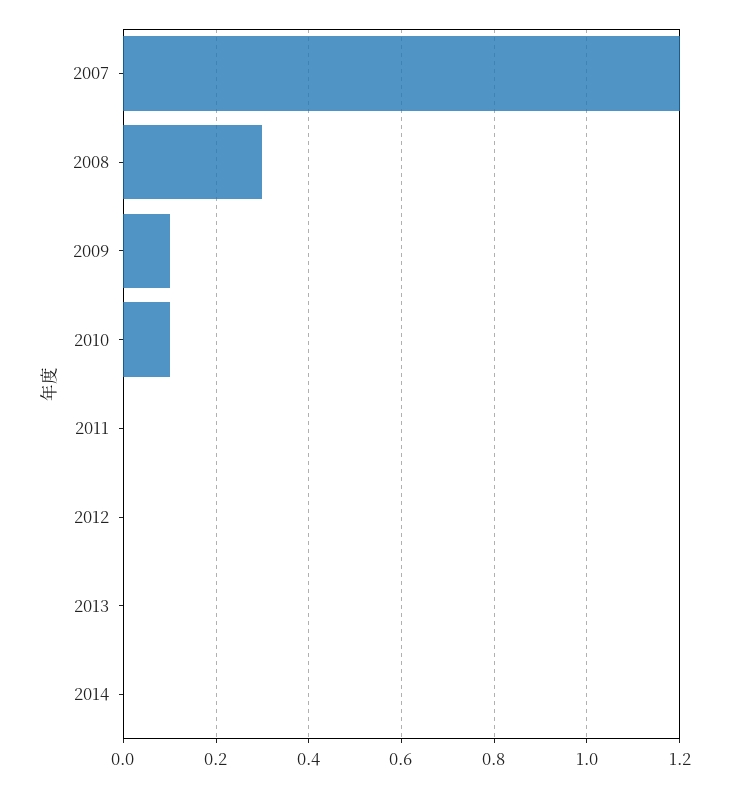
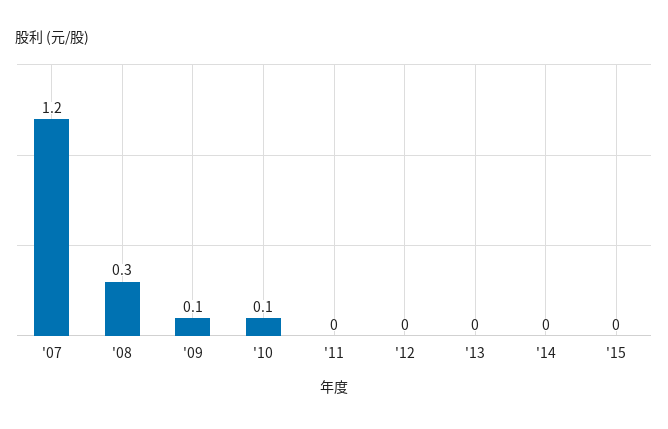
'15: none -> 0

